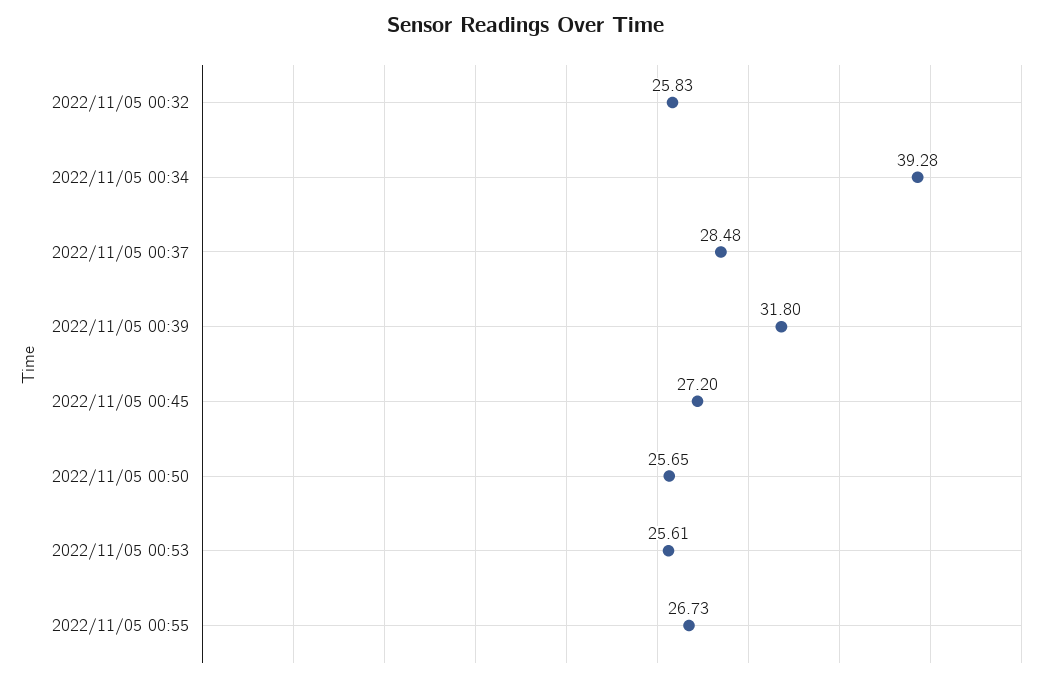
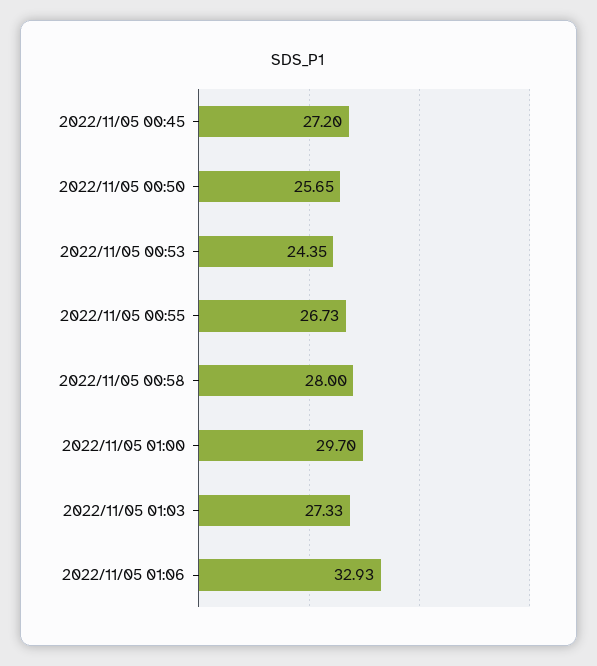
2022/11/05 00:32: 25.83 -> none
2022/11/05 00:34: 39.28 -> none
2022/11/05 00:37: 28.48 -> none
2022/11/05 00:39: 31.8 -> none
2022/11/05 00:53: 25.61 -> 24.35
2022/11/05 00:58: none -> 28
2022/11/05 01:00: none -> 29.7
2022/11/05 01:03: none -> 27.33
2022/11/05 01:06: none -> 32.93

